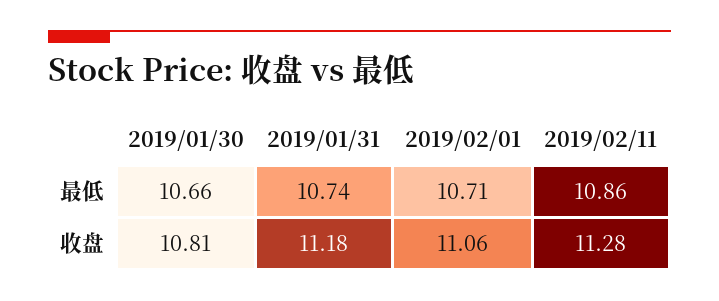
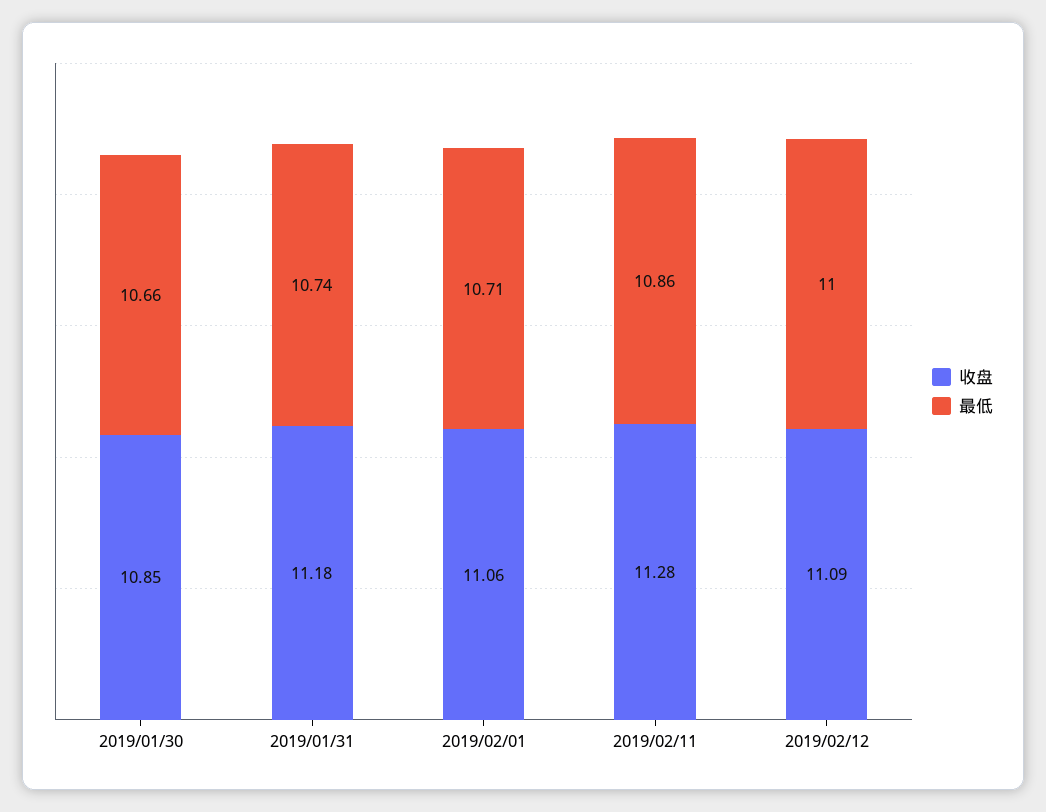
收盘, 2019/01/30: 10.81 -> 10.85
收盘, 2019/02/12: none -> 11.09
最低, 2019/02/12: none -> 11

